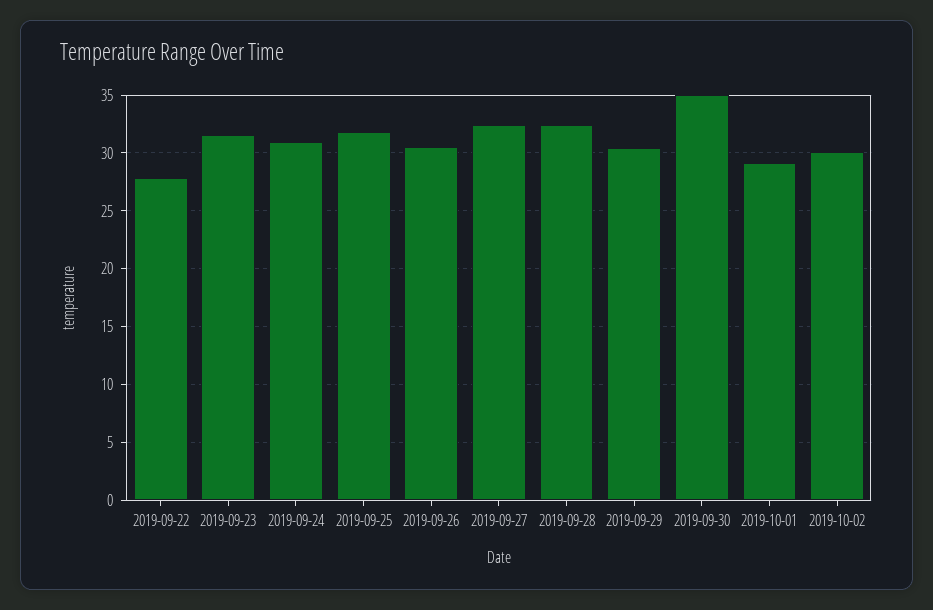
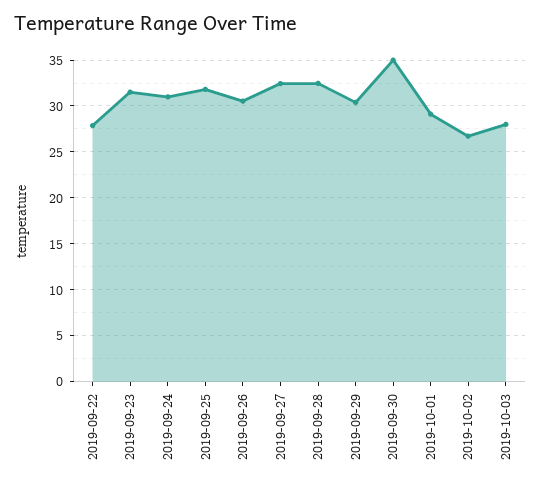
2019-10-02: 30 -> 27
2019-10-03: none -> 28

